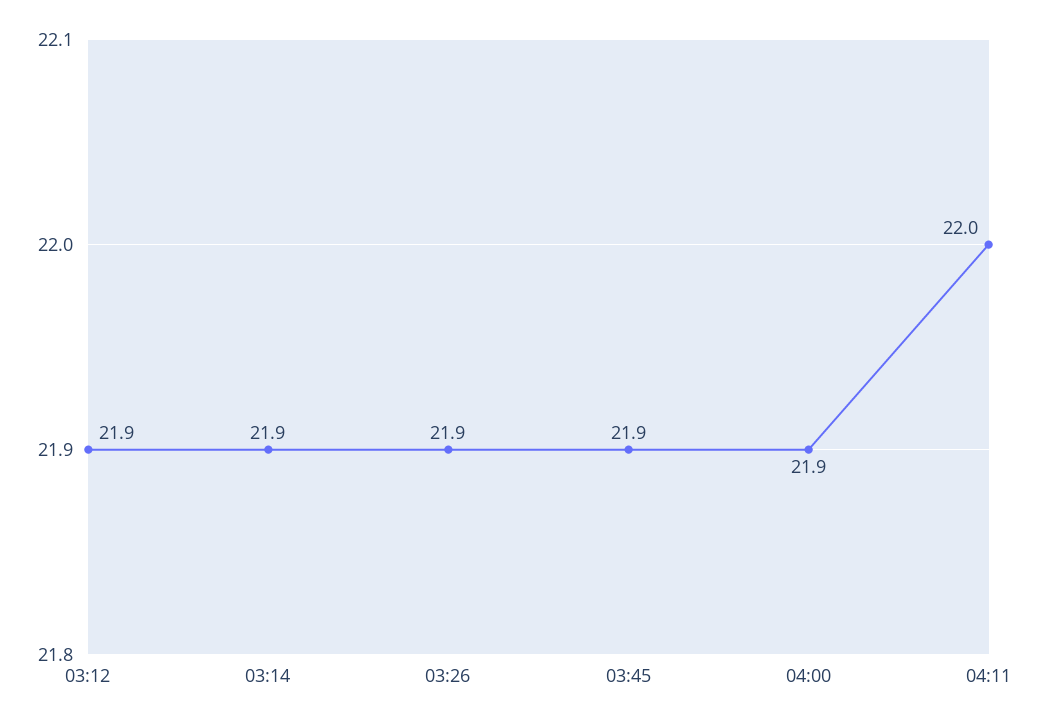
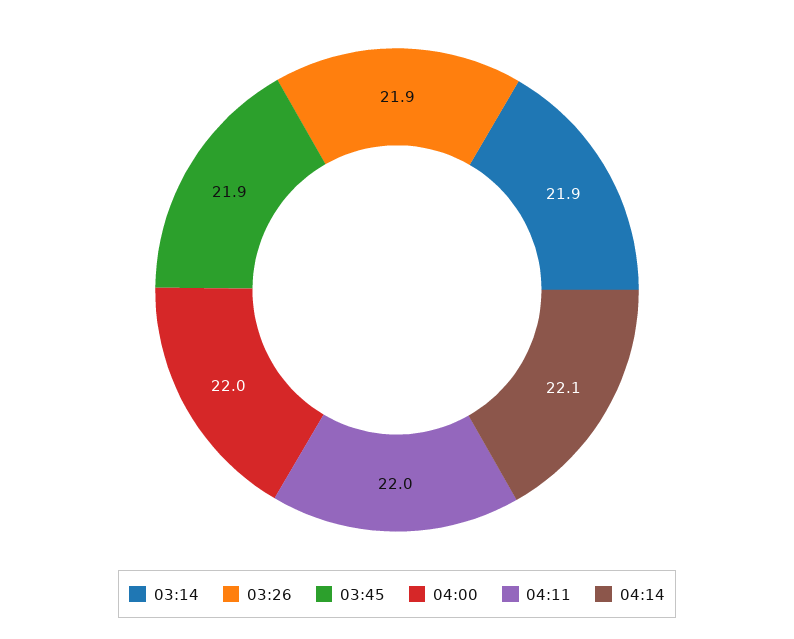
03:12: 21.9 -> none
04:00: 21.9 -> 22
04:14: none -> 22.1

